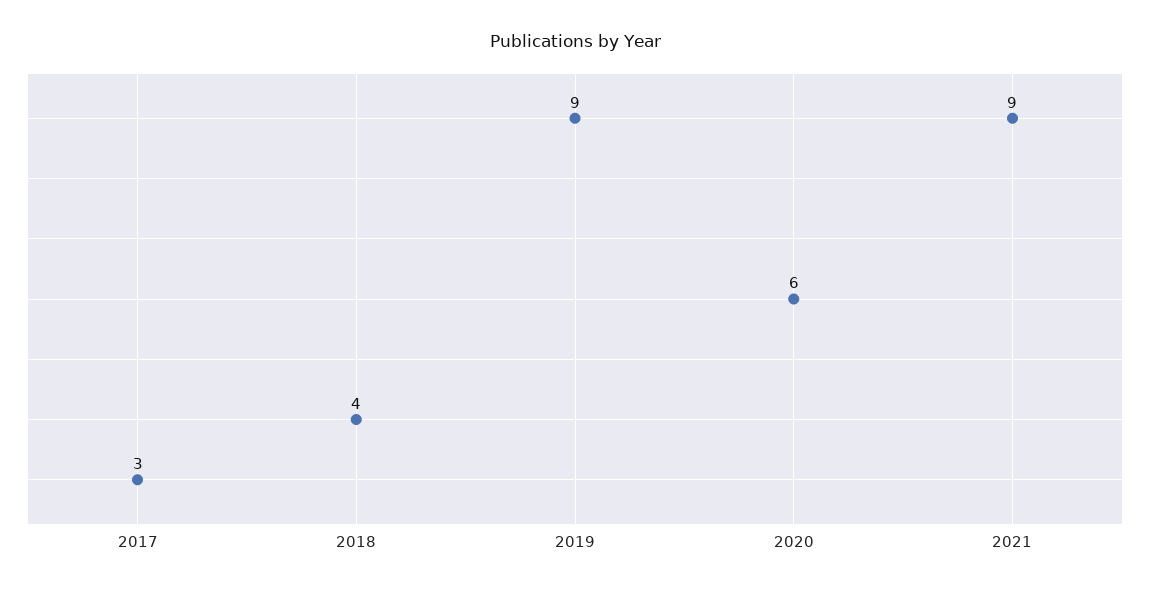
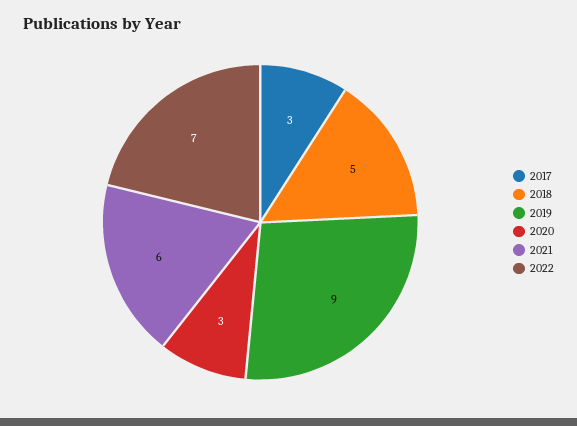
2018: 4 -> 5
2020: 6 -> 3
2021: 9 -> 6
2022: none -> 7

